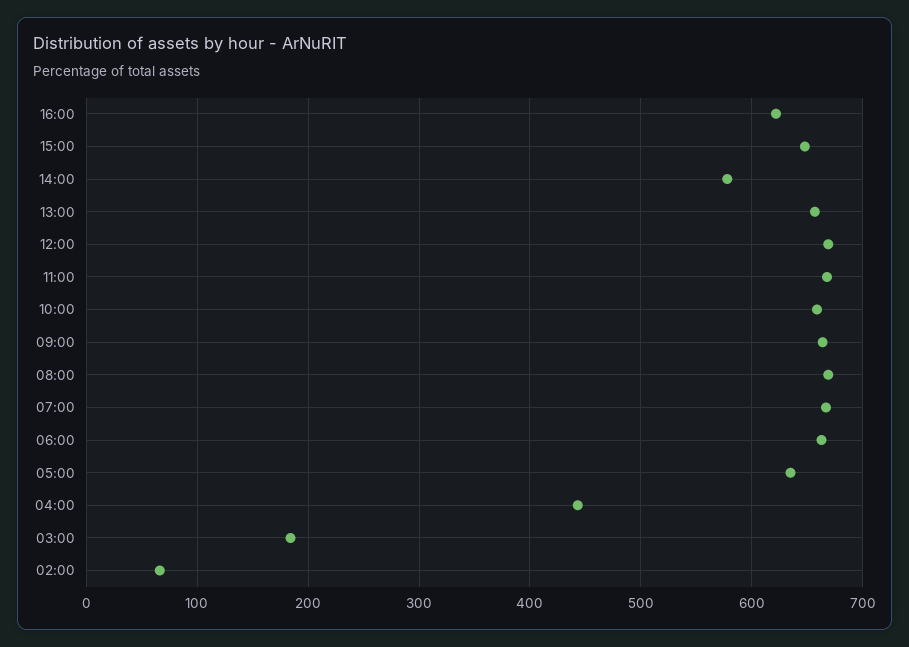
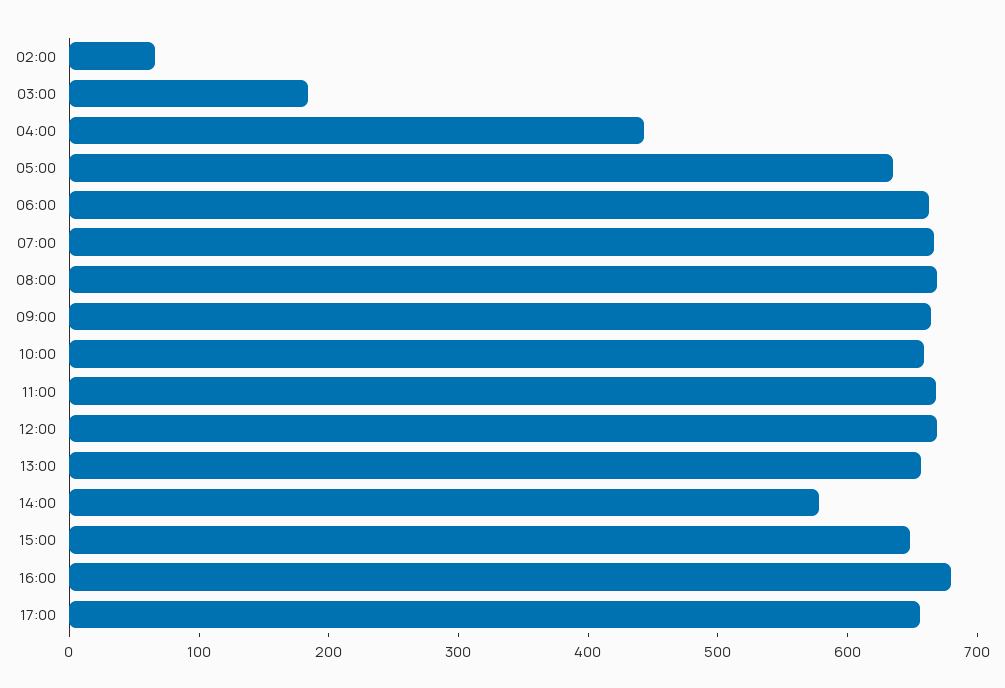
16:00: 620 -> 680
17:00: none -> 660

